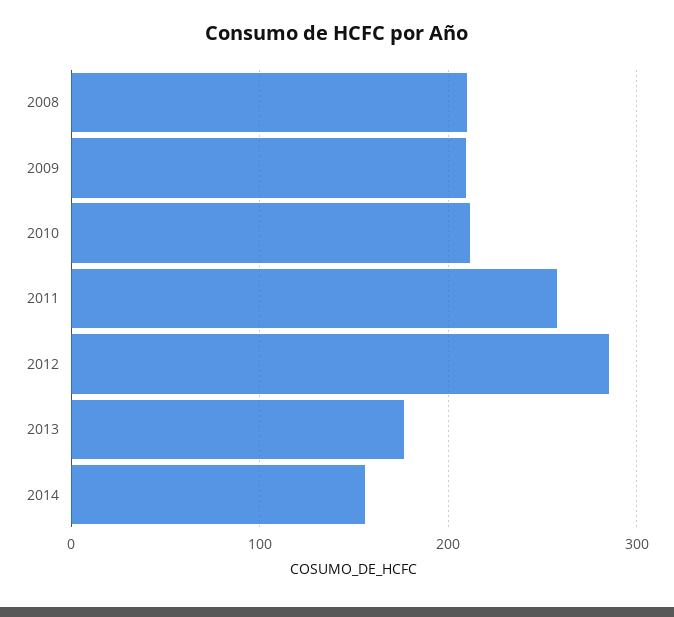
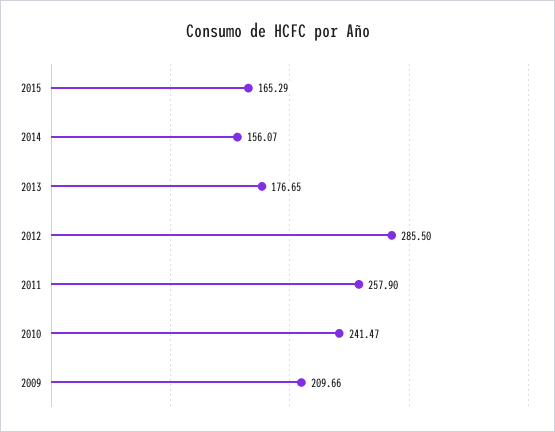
2008: 210 -> none
2010: 210 -> 241.47
2015: none -> 165.29

